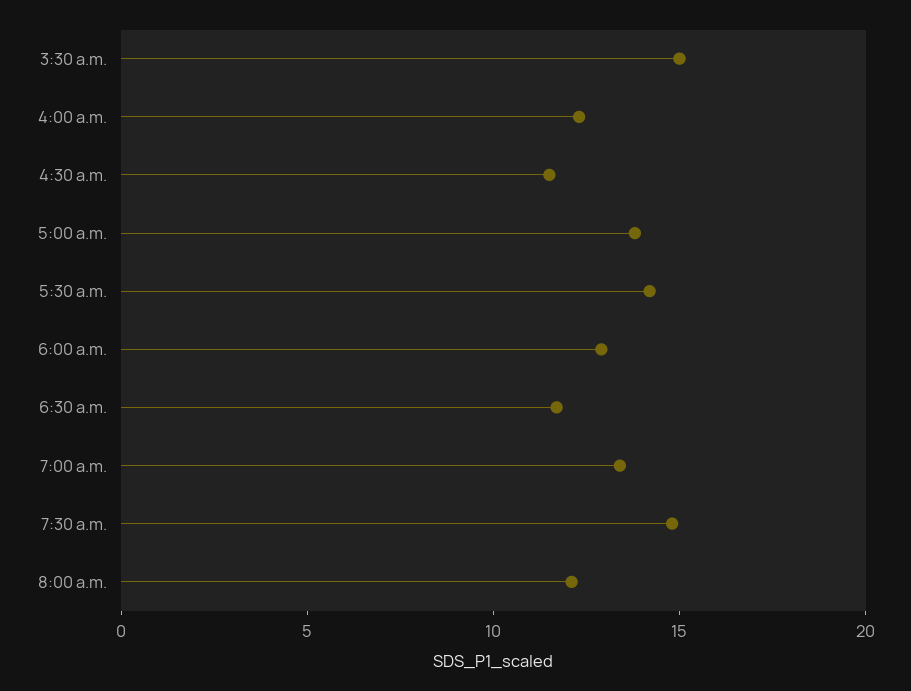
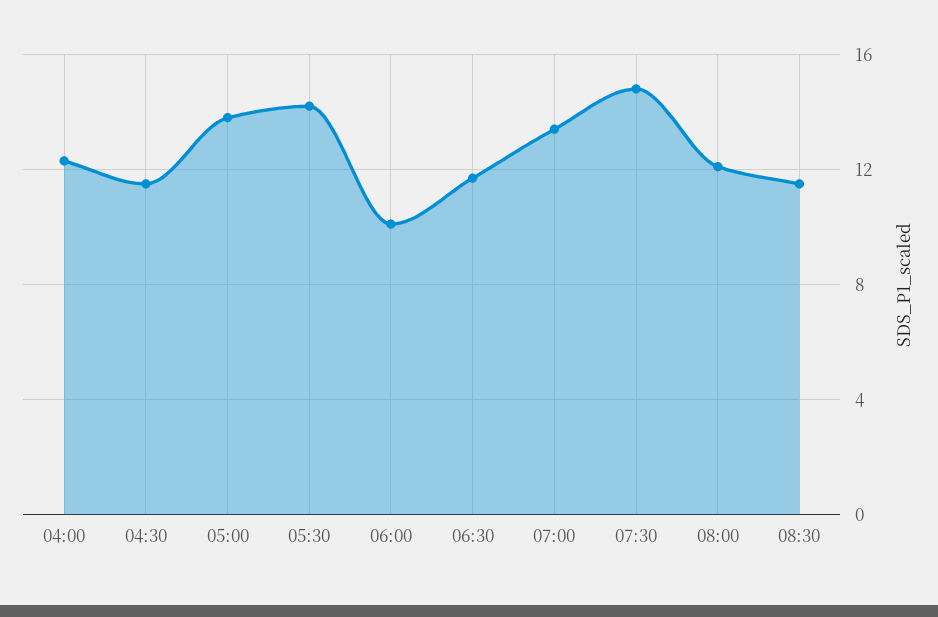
3:30 a.m.: 15 -> none
6:00 a.m.: 13 -> 10
08:30: none -> 11.5

